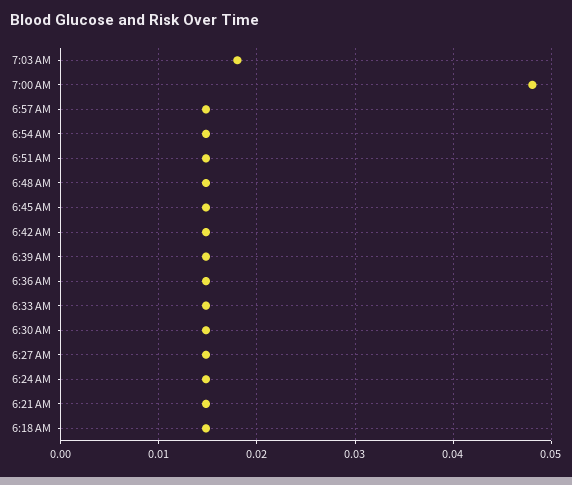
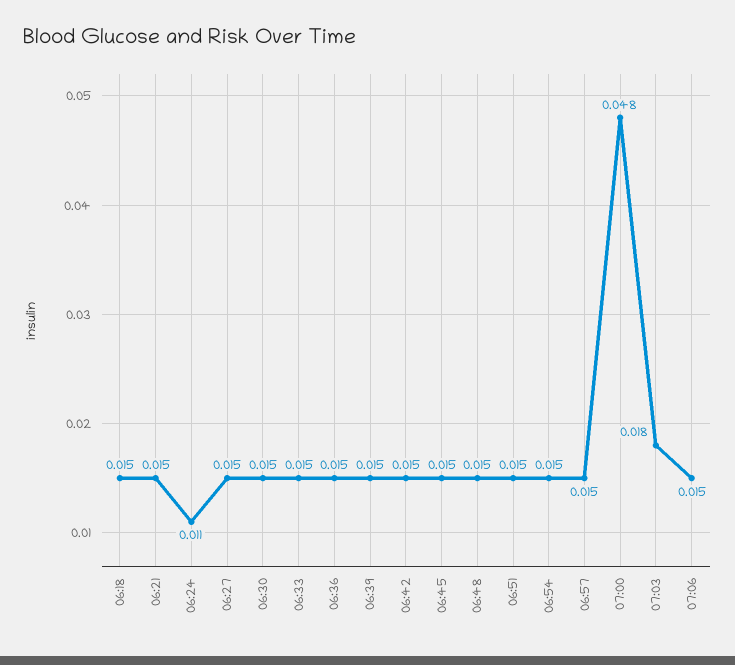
6:24 AM: 0.015 -> 0.011
07:06: none -> 0.015

